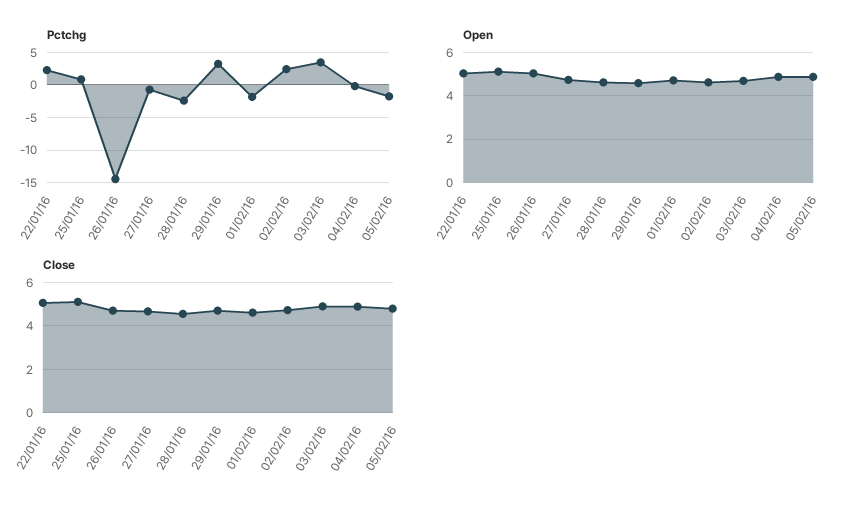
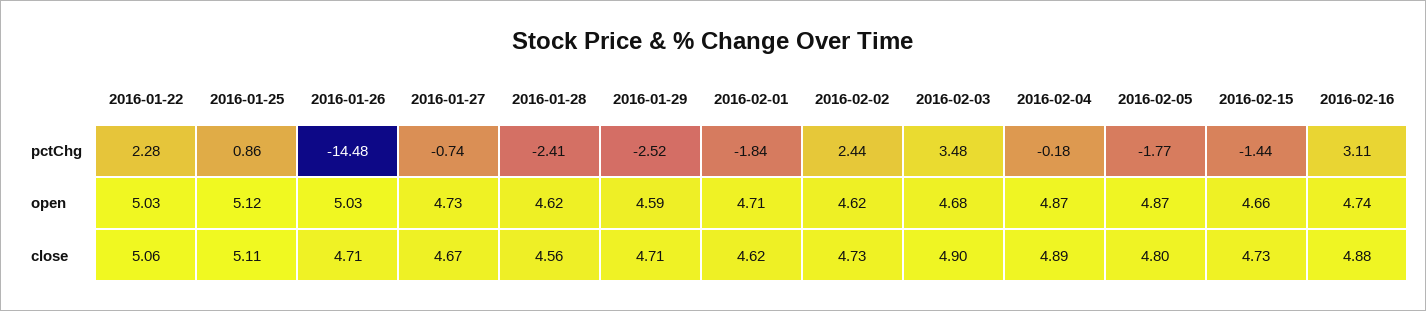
Pctchg, 29/01/16: 3 -> -2.52
Pctchg, 2016-02-15: none -> -1.44
Pctchg, 2016-02-16: none -> 3.11
Open, 2016-02-15: none -> 4.66
Open, 2016-02-16: none -> 4.74
Close, 2016-02-15: none -> 4.73
Close, 2016-02-16: none -> 4.88

